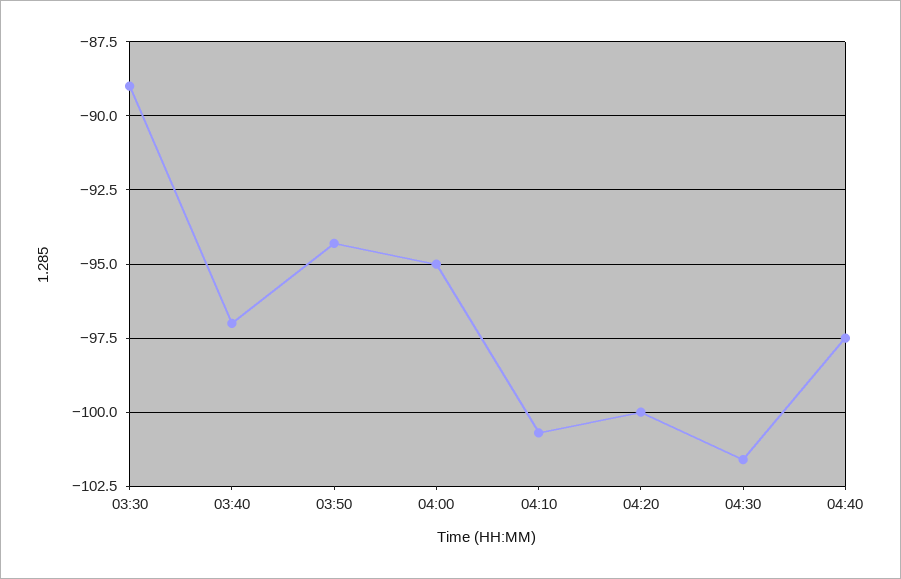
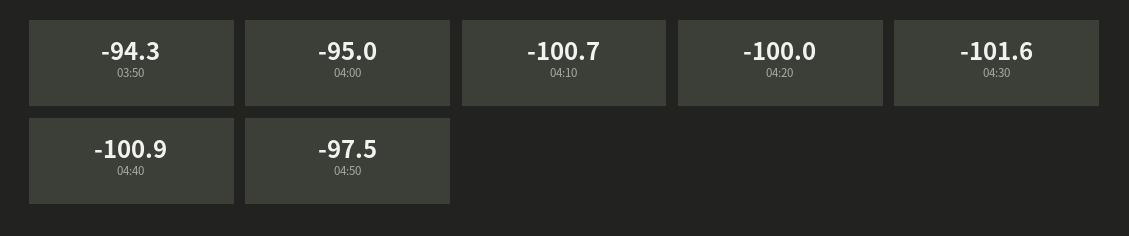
03:30: -89 -> none
03:40: -97 -> none
04:40: -97.5 -> -100.9
04:50: none -> -97.5

